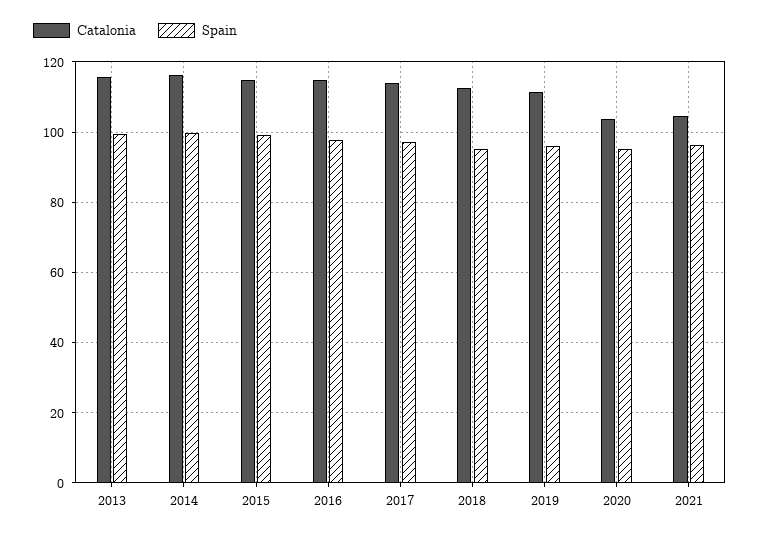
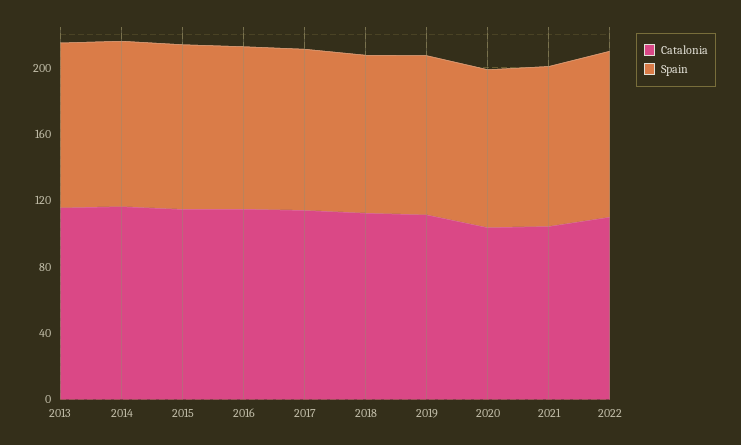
Catalonia, 2022: none -> 110
Spain, 2022: none -> 100

